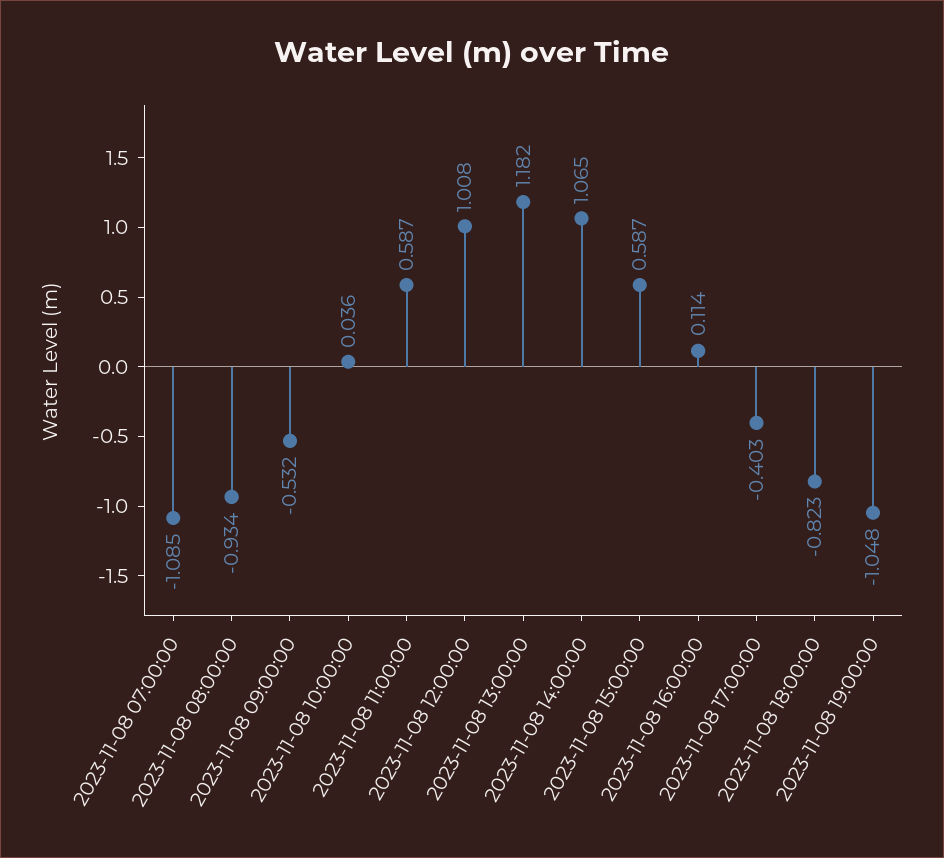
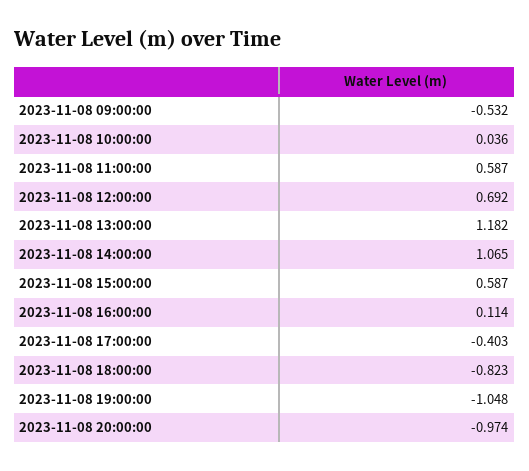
2023-11-08 07:00:00: -1.085 -> none
2023-11-08 08:00:00: -0.934 -> none
2023-11-08 12:00:00: 1.008 -> 0.692
2023-11-08 20:00:00: none -> -0.974

